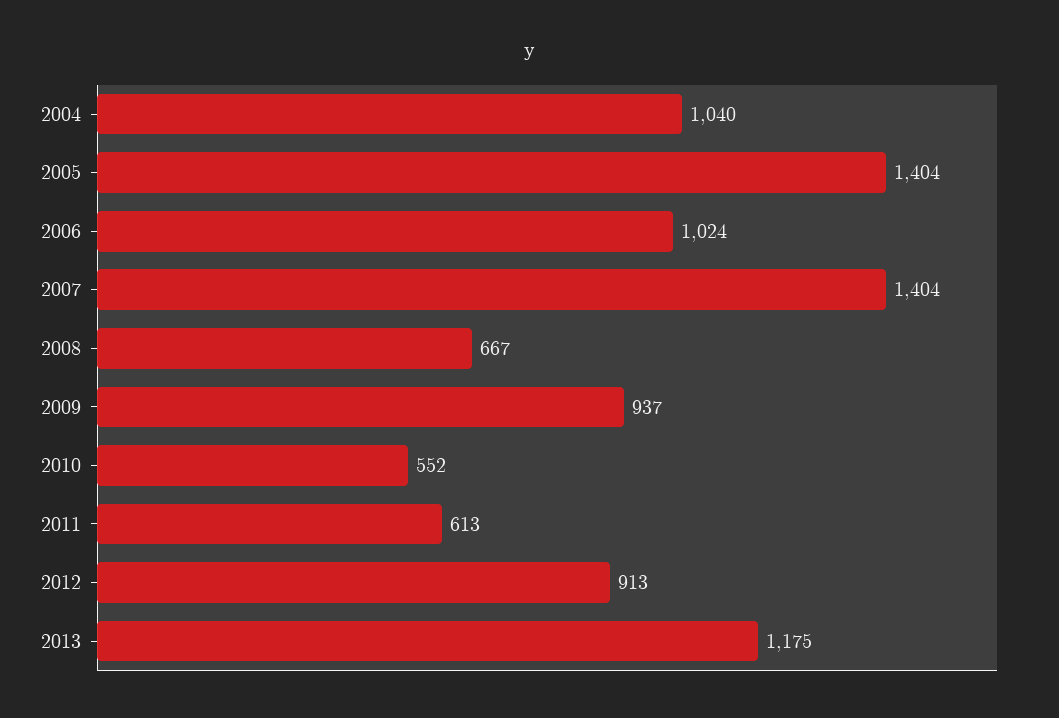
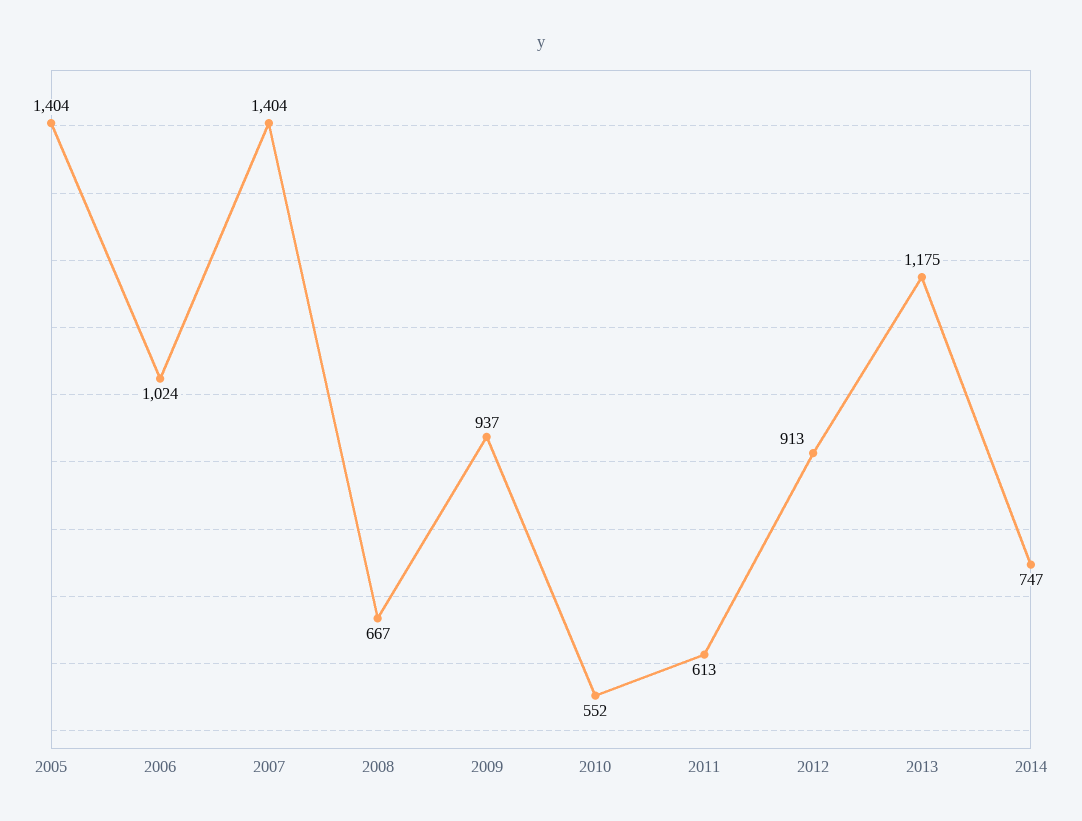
2004: 1040 -> none
2014: none -> 747

